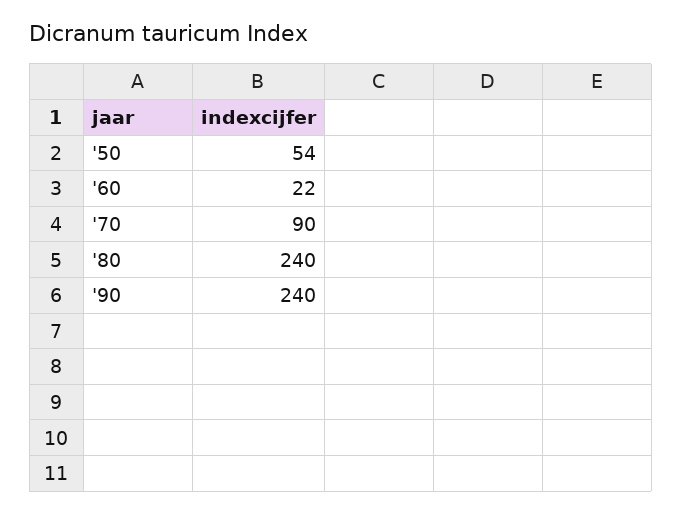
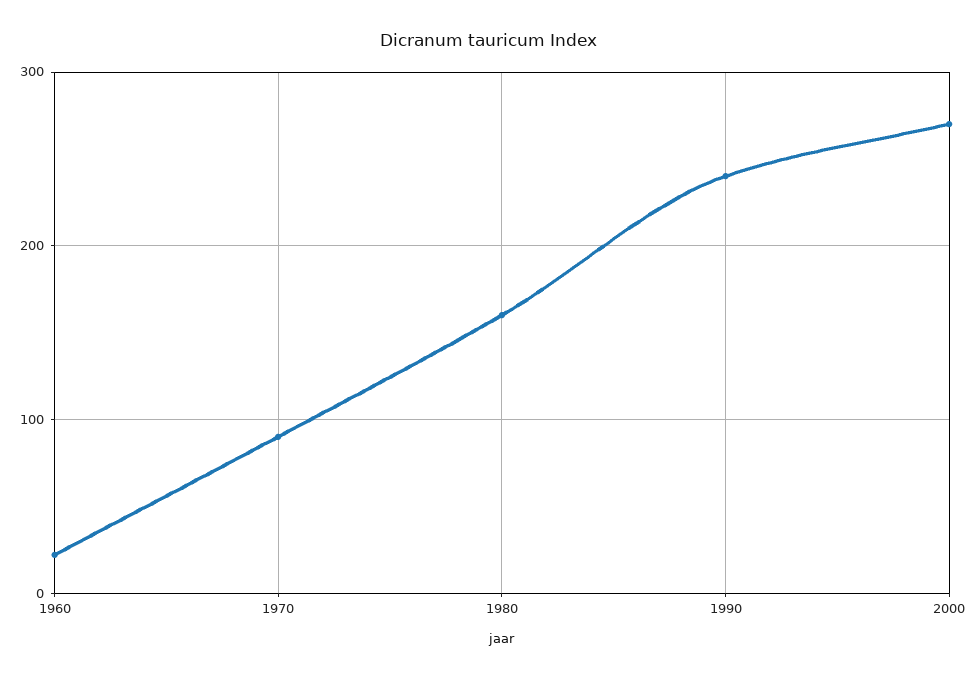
'50: 54 -> none
'80: 240 -> 160
2000: none -> 270

